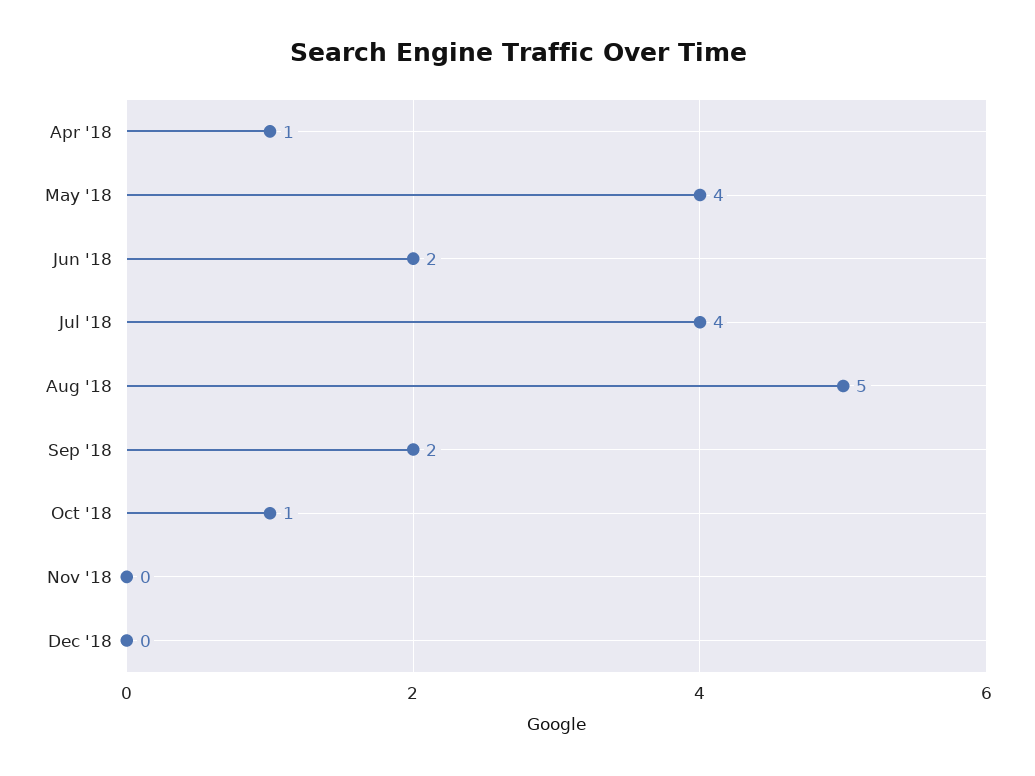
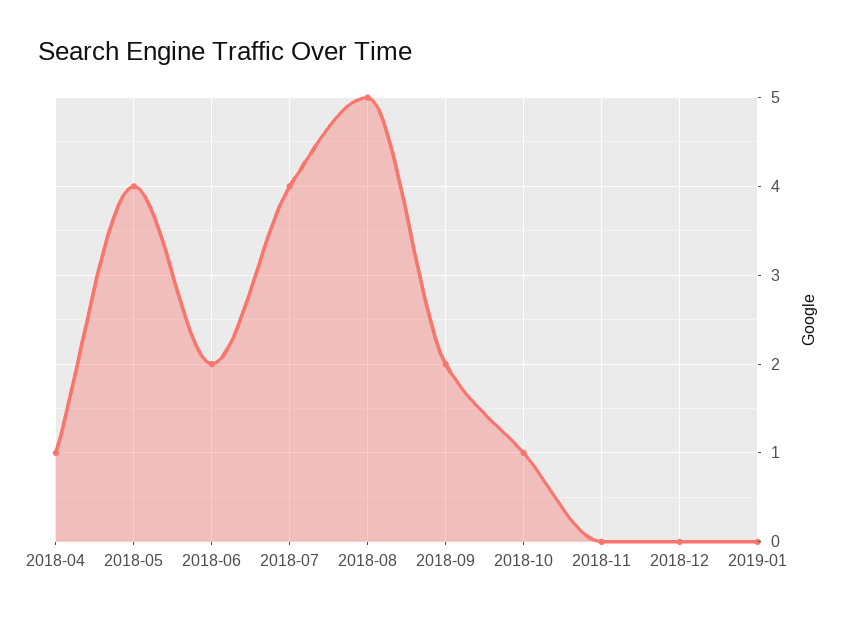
2019-01: none -> 0

